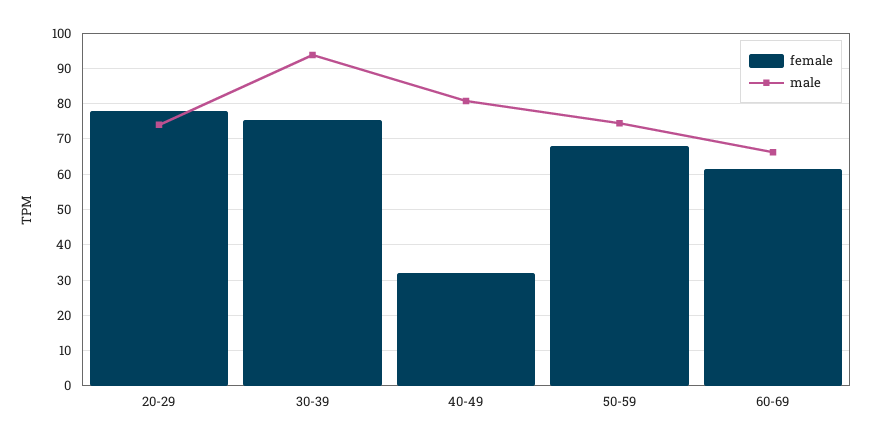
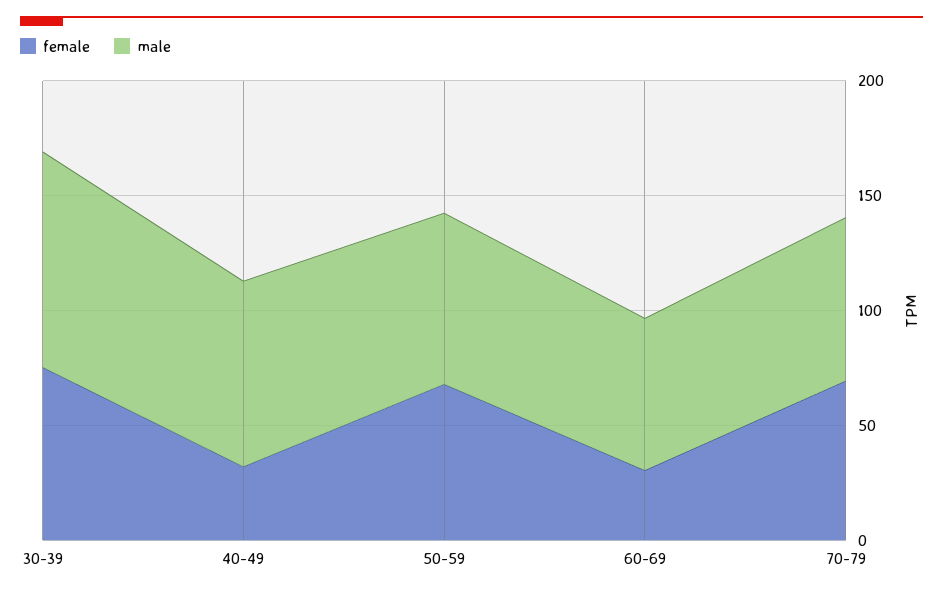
female, 20-29: 78 -> none
male, 20-29: 74 -> none
female, 60-69: 62 -> 30
female, 70-79: none -> 70
male, 70-79: none -> 70

